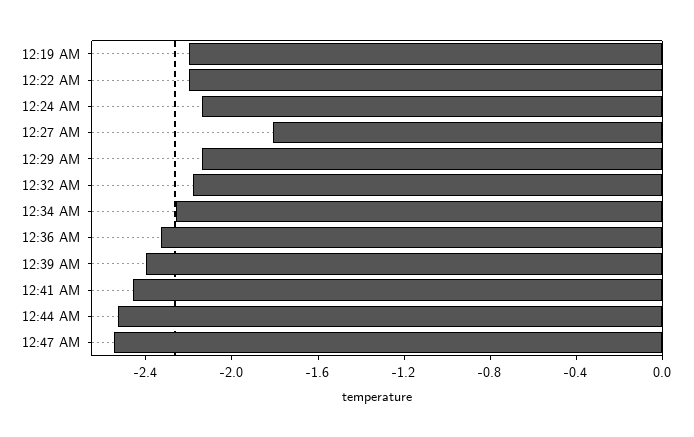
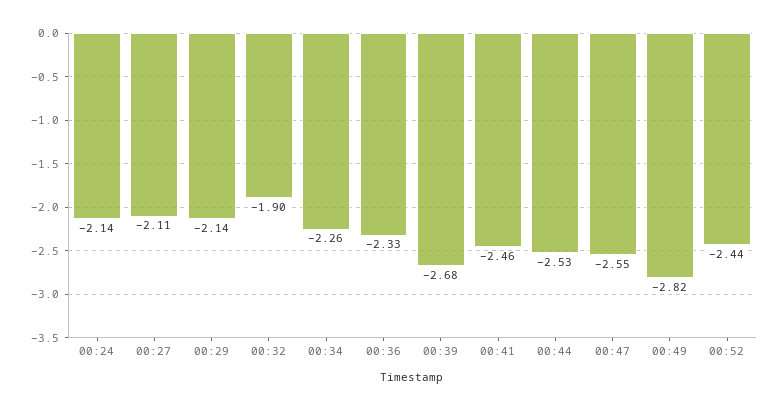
12:19 AM: -2.2 -> none
12:22 AM: -2.2 -> none
12:27 AM: -1.8 -> -2.11
12:32 AM: -2.2 -> -1.9
12:39 AM: -2.4 -> -2.68
00:49: none -> -2.82
00:52: none -> -2.44

